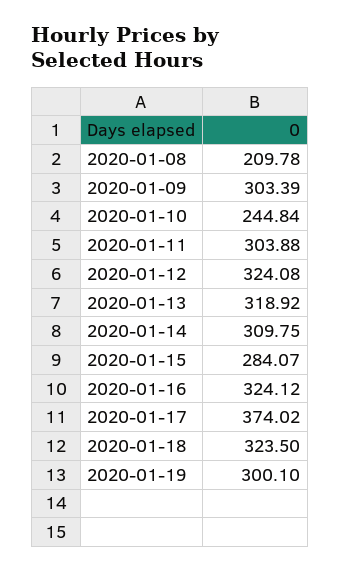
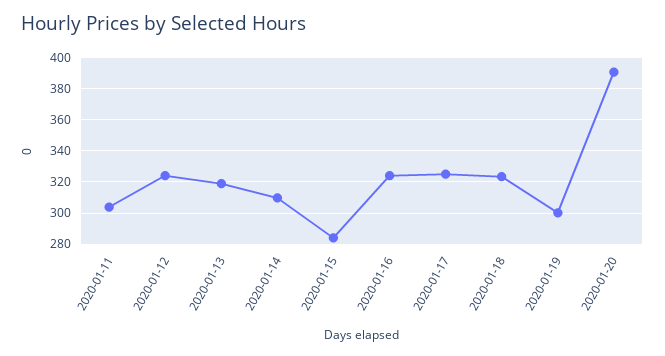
2020-01-08: 209.78 -> none
2020-01-09: 303.39 -> none
2020-01-10: 244.84 -> none
2020-01-17: 374.02 -> 325
2020-01-20: none -> 390

